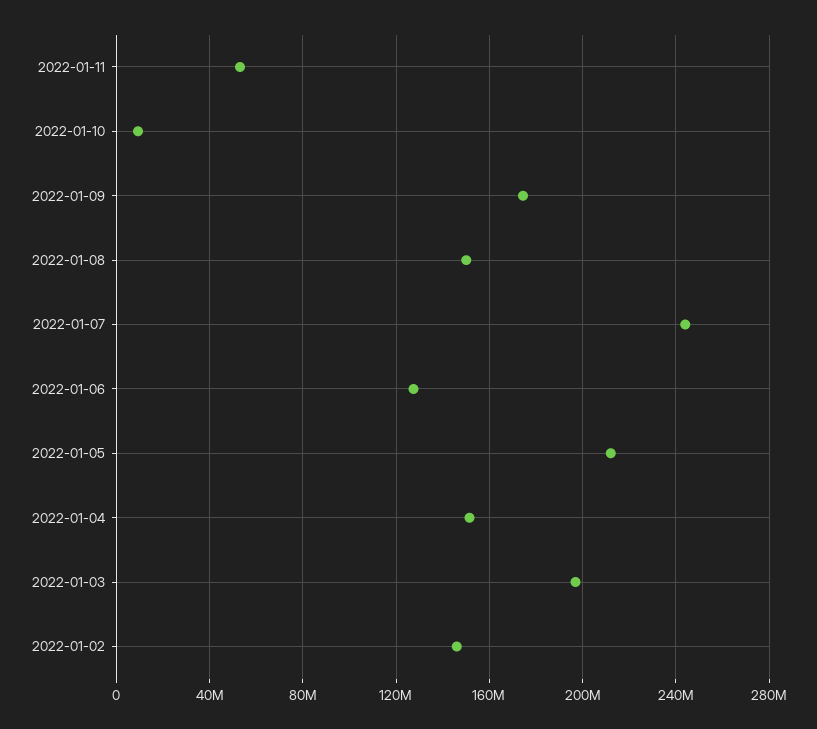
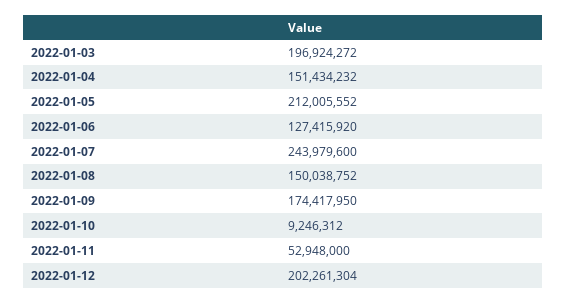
2022-01-02: 145000000 -> none
2022-01-12: none -> 202261304

